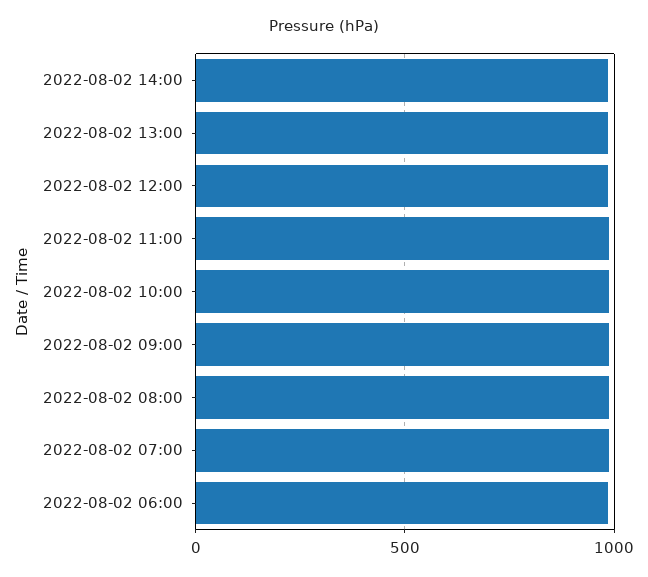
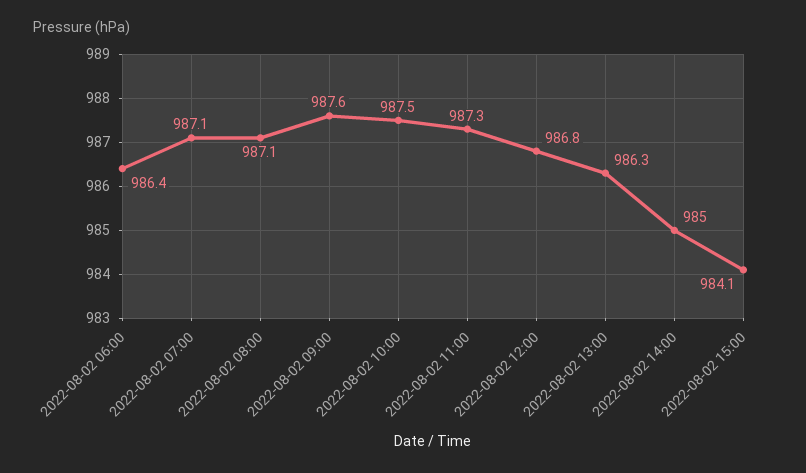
2022-08-02 15:00: none -> 984.1

